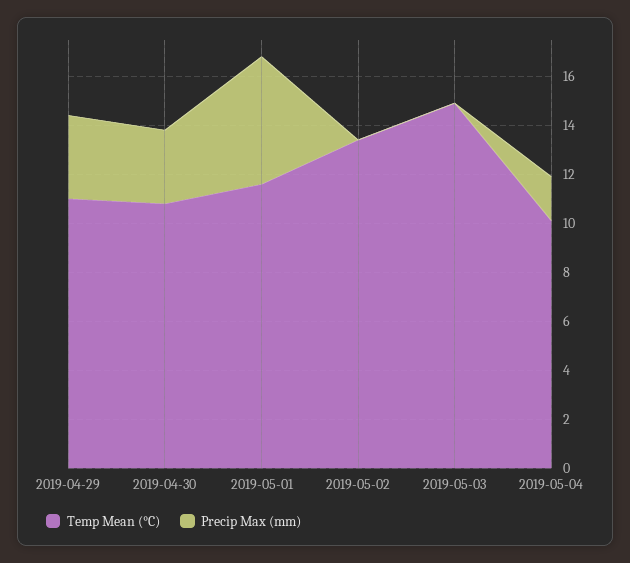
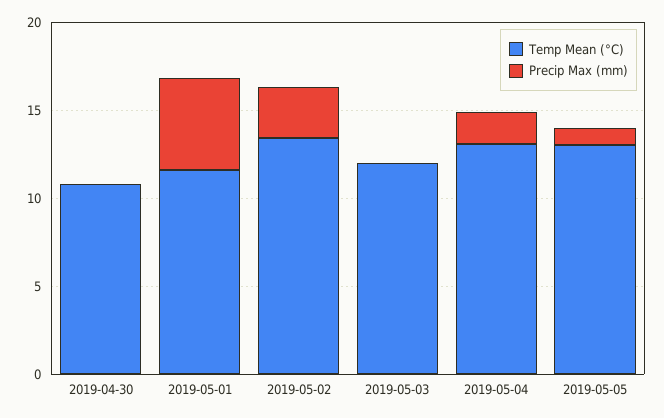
Temp Mean (°C), 2019-04-29: 11 -> none
Precip Max (mm), 2019-04-29: 3.5 -> none
Precip Max (mm), 2019-04-30: 3 -> 0
Precip Max (mm), 2019-05-02: 0 -> 3
Temp Mean (°C), 2019-05-03: 15 -> 12
Temp Mean (°C), 2019-05-04: 10 -> 13
Temp Mean (°C), 2019-05-05: none -> 13
Precip Max (mm), 2019-05-05: none -> 1

